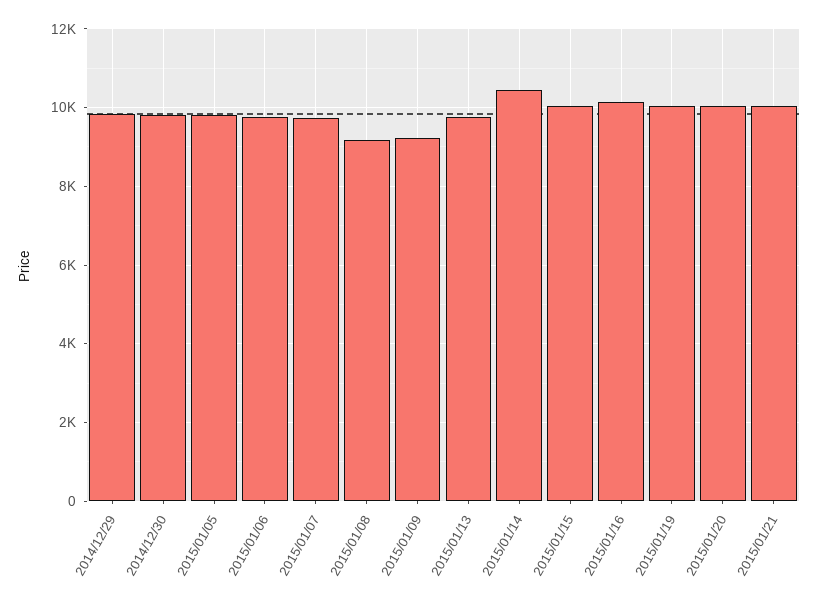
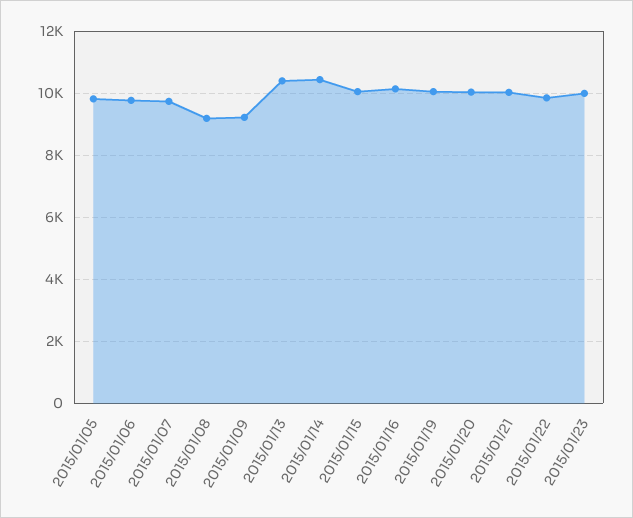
2014/12/29: 9800 -> none
2014/12/30: 9800 -> none
2015/01/13: 9800 -> 10400
2015/01/22: none -> 9800
2015/01/23: none -> 10000

